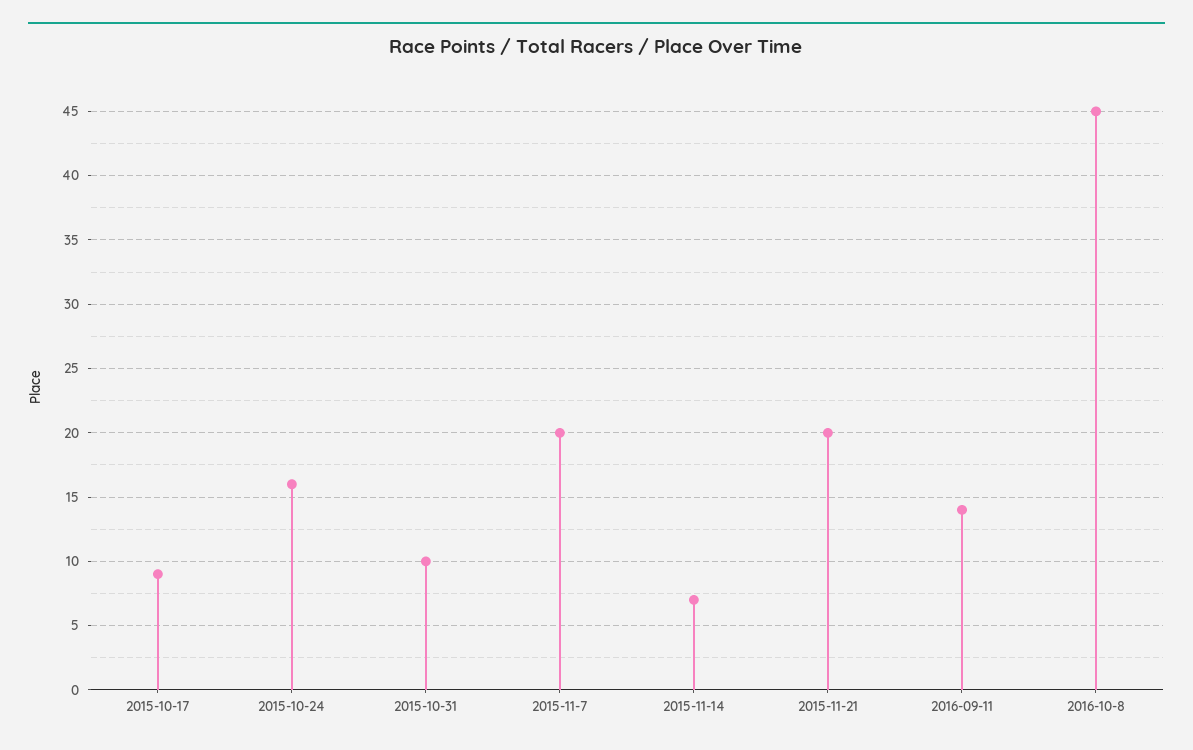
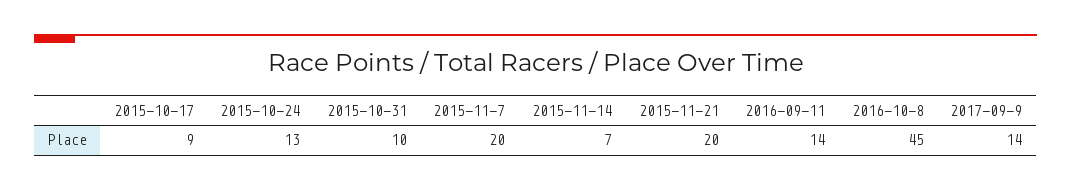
2015-10-24: 16 -> 13
2017-09-9: none -> 14

